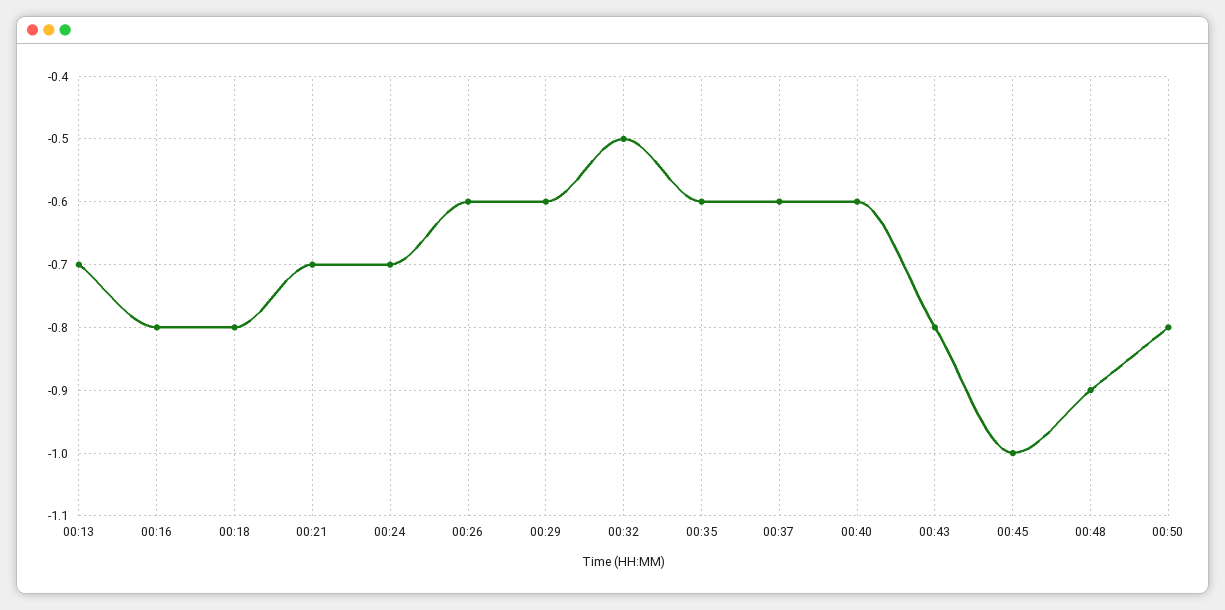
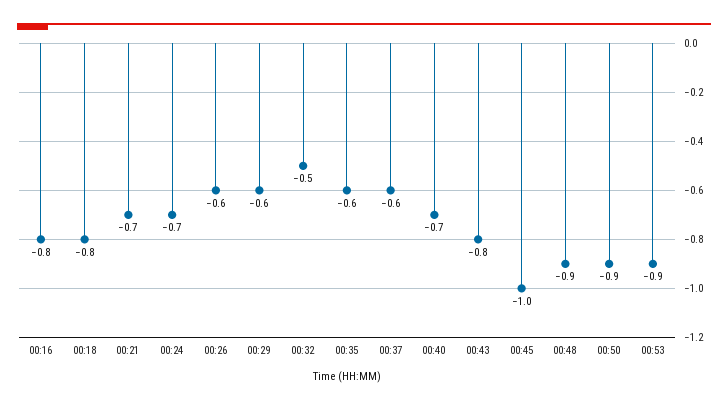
00:13: -0.7 -> none
00:40: -0.6 -> -0.7
00:50: -0.8 -> -0.9
00:53: none -> -0.9

